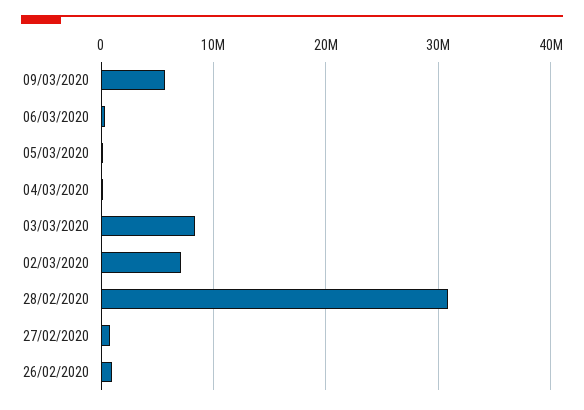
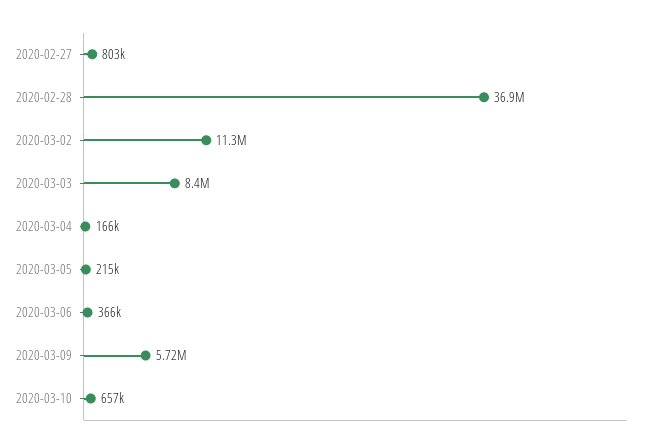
02/03/2020: 7000000 -> 11300000
28/02/2020: 31000000 -> 36900000
26/02/2020: 1000000 -> none
2020-03-10: none -> 657000

